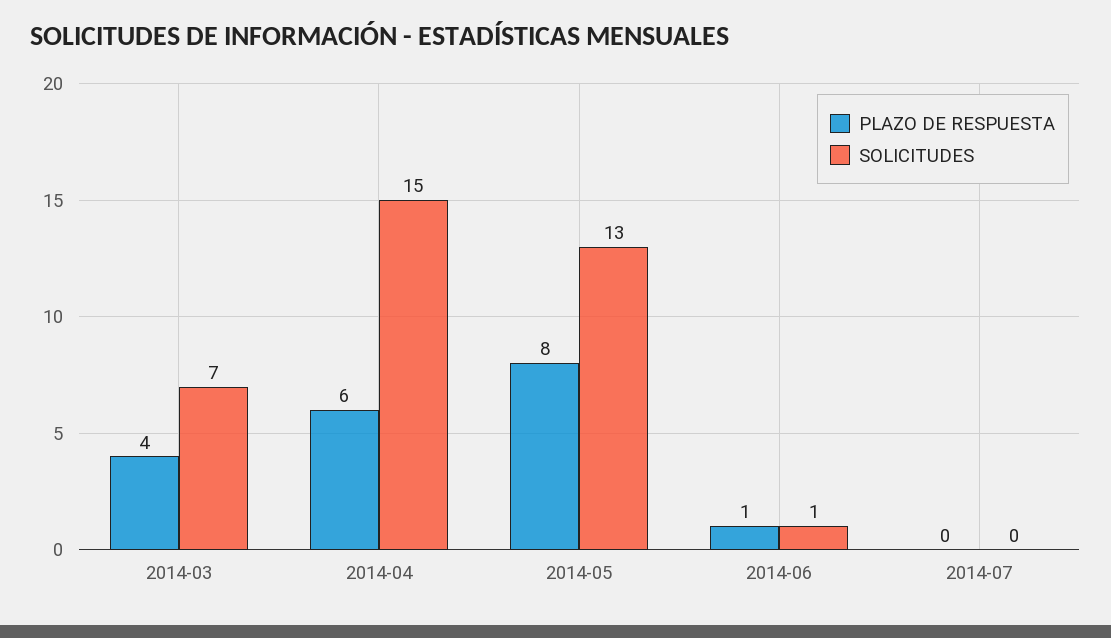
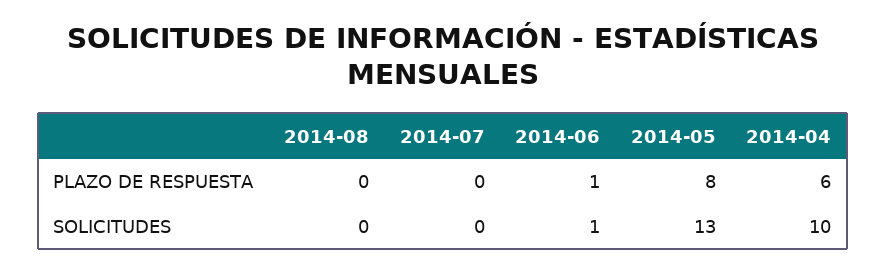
PLAZO DE RESPUESTA, 2014-03: 4 -> none
SOLICITUDES, 2014-03: 7 -> none
SOLICITUDES, 2014-04: 15 -> 10
PLAZO DE RESPUESTA, 2014-08: none -> 0
SOLICITUDES, 2014-08: none -> 0

